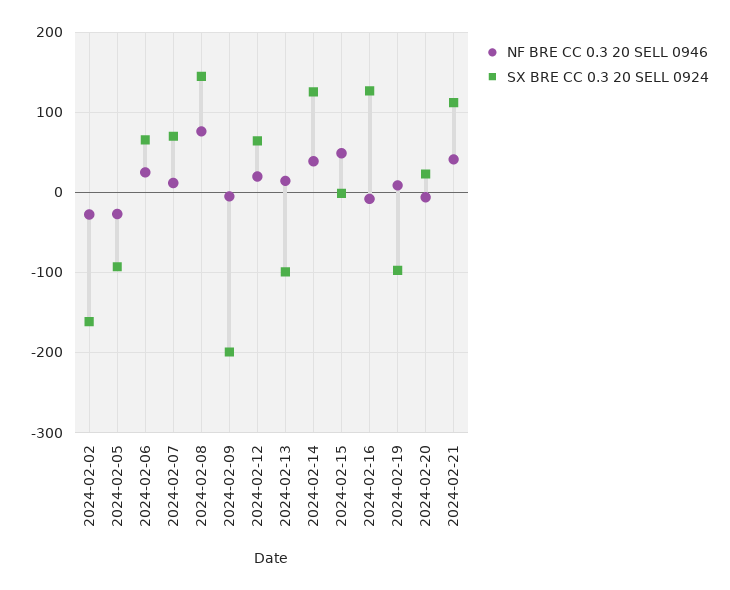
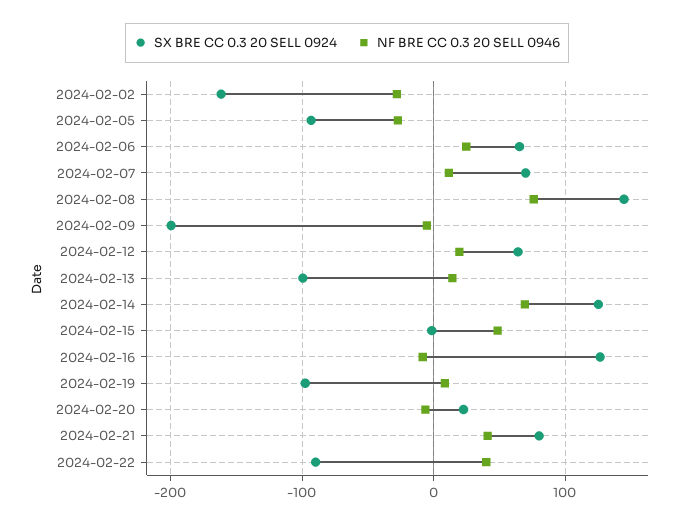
NF BRE CC 0.3 20 SELL 0946, 2024-02-14: 40 -> 70
SX BRE CC 0.3 20 SELL 0924, 2024-02-21: 110 -> 80
SX BRE CC 0.3 20 SELL 0924, 2024-02-22: none -> -90
NF BRE CC 0.3 20 SELL 0946, 2024-02-22: none -> 40

